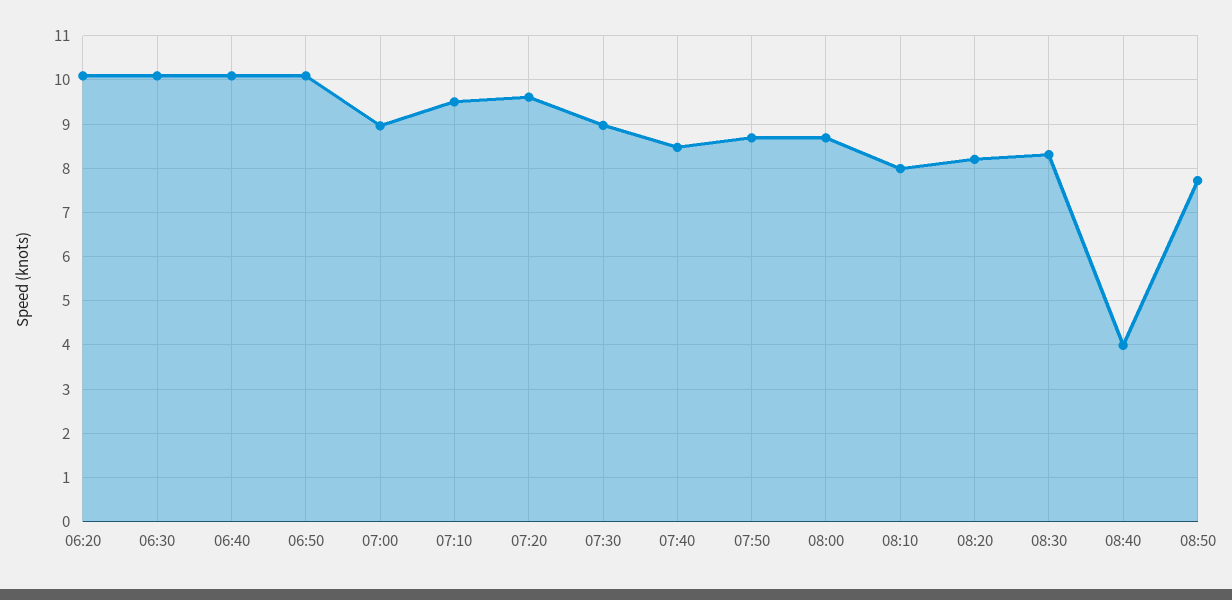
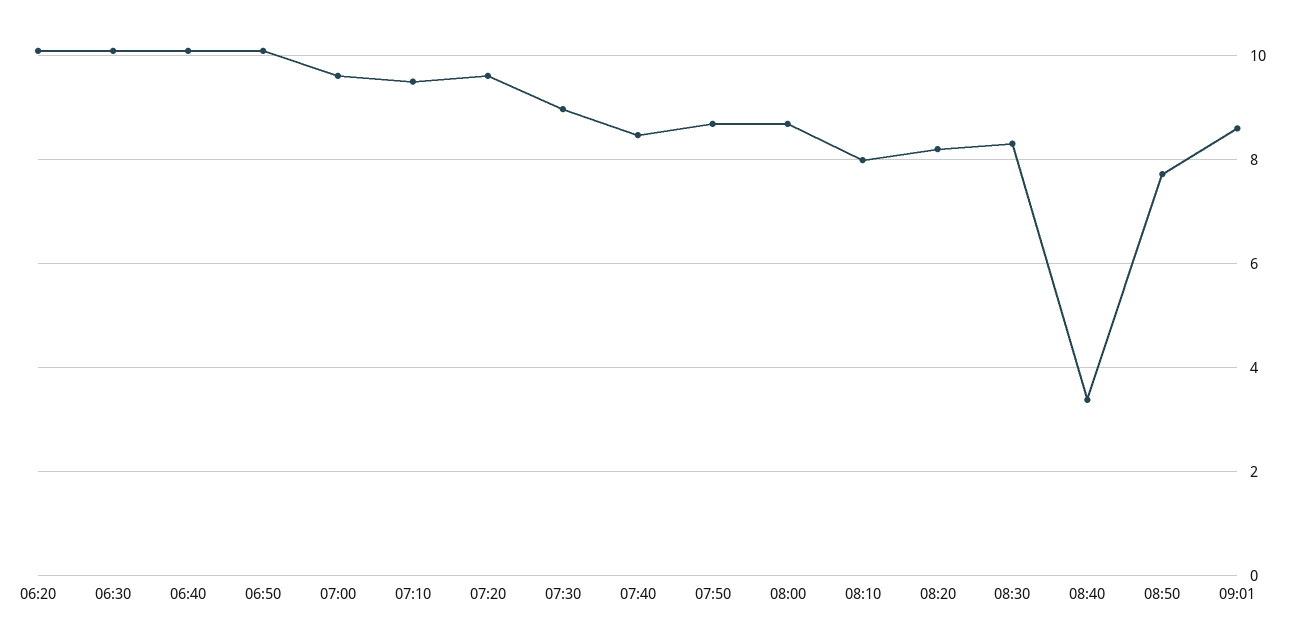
07:00: 9 -> 9.6
08:40: 4 -> 3.4
09:01: none -> 8.6

